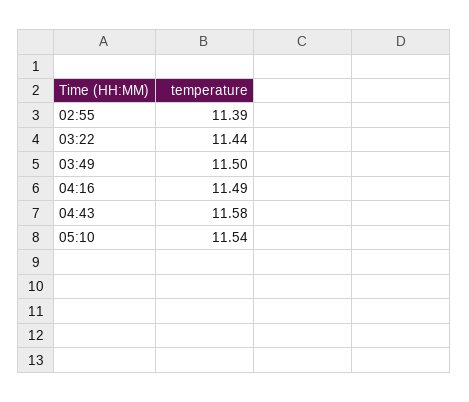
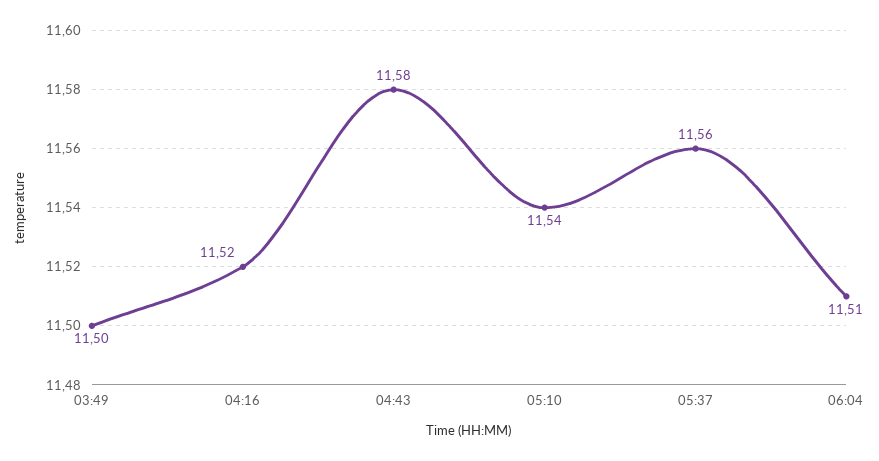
02:55: 11.39 -> none
03:22: 11.44 -> none
04:16: 11.49 -> 11.52
05:37: none -> 11.56
06:04: none -> 11.51

